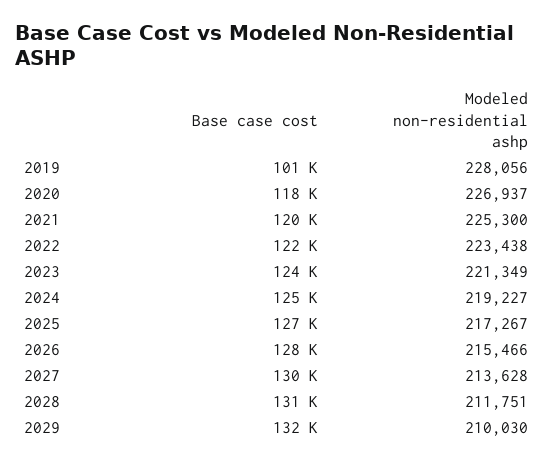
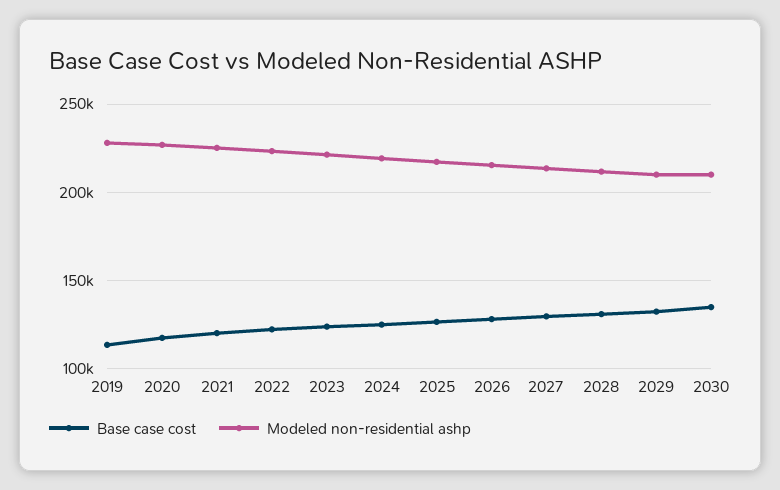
Base case cost, 2019: 101000 -> 115000
Base case cost, 2030: none -> 135000
Modeled non-residential ashp, 2030: none -> 210000

